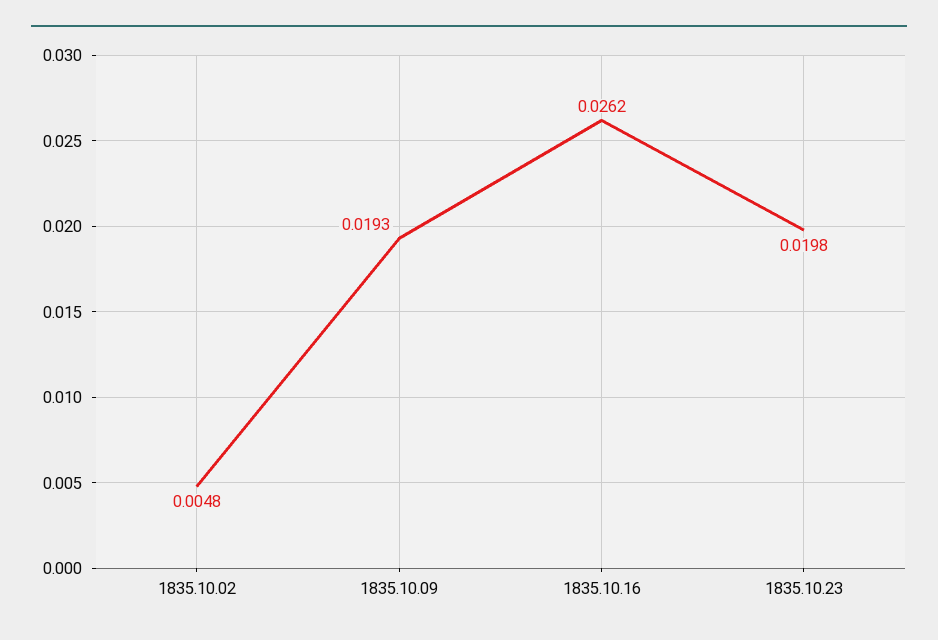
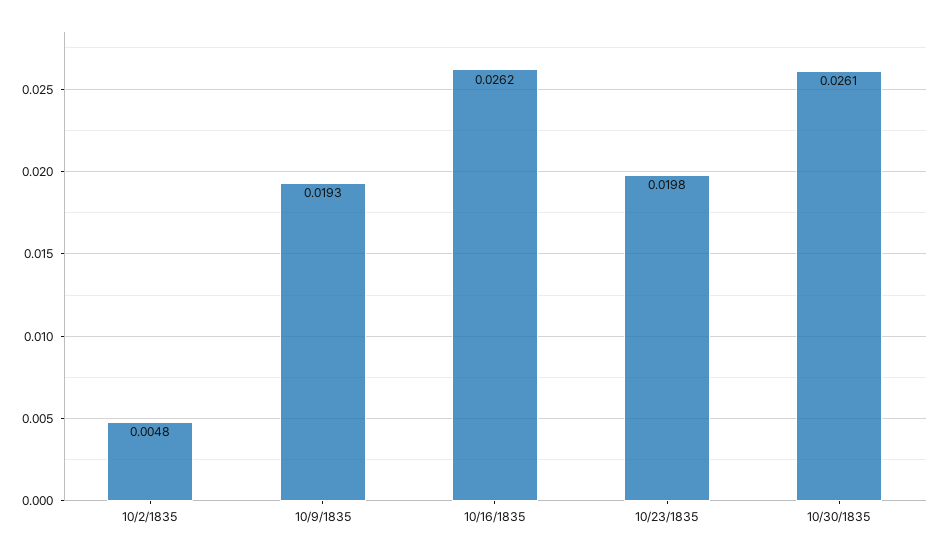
10/30/1835: none -> 0.0261

